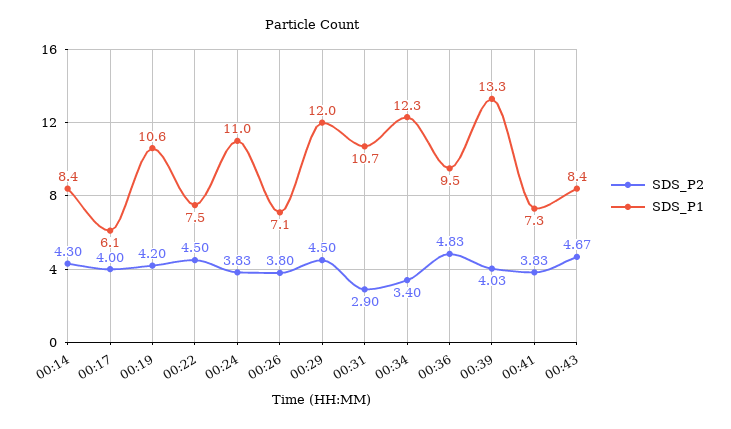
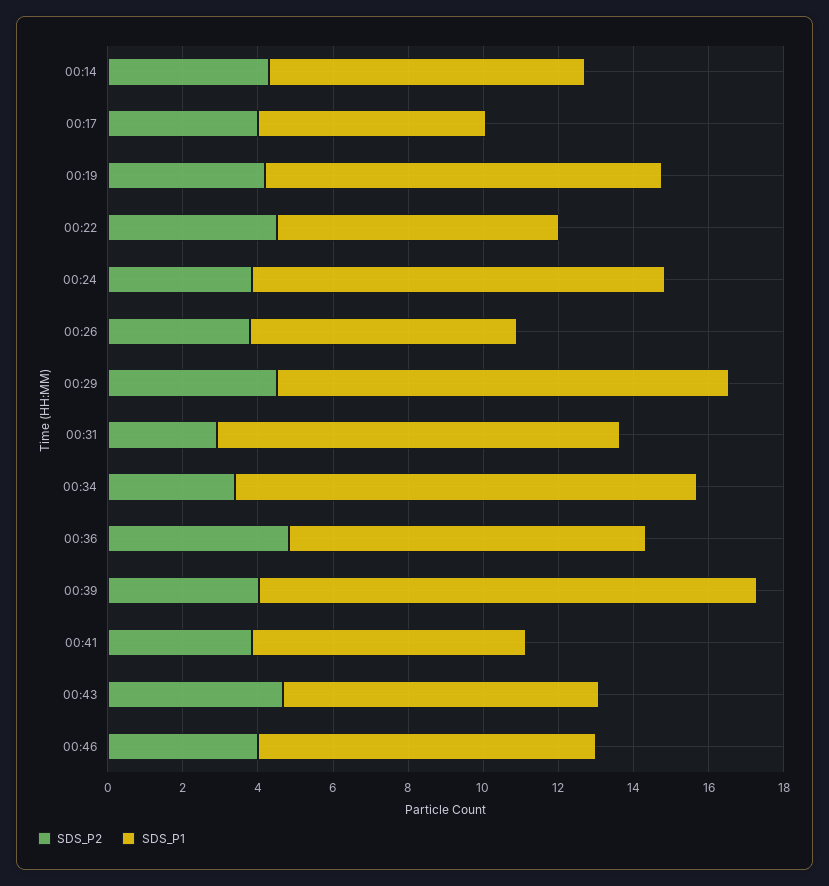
SDS_P2, 00:46: none -> 4
SDS_P1, 00:46: none -> 9

